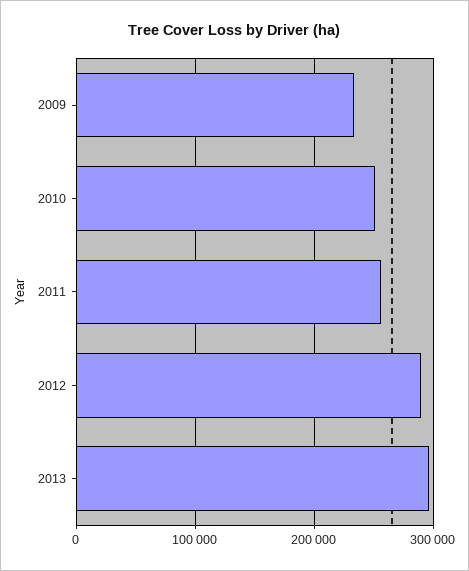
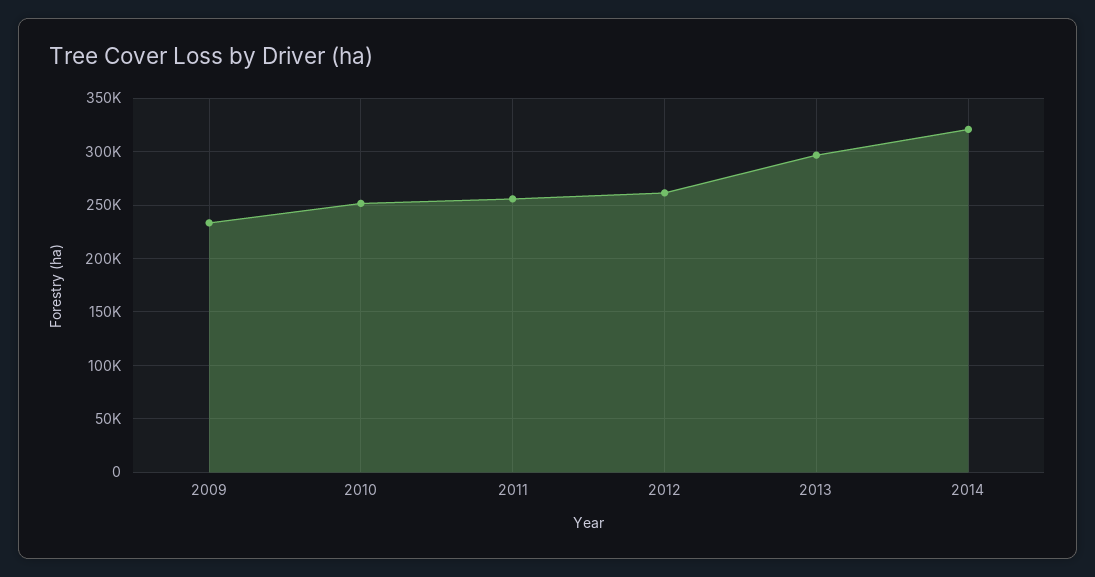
2012: 290000 -> 260000
2014: none -> 320000

